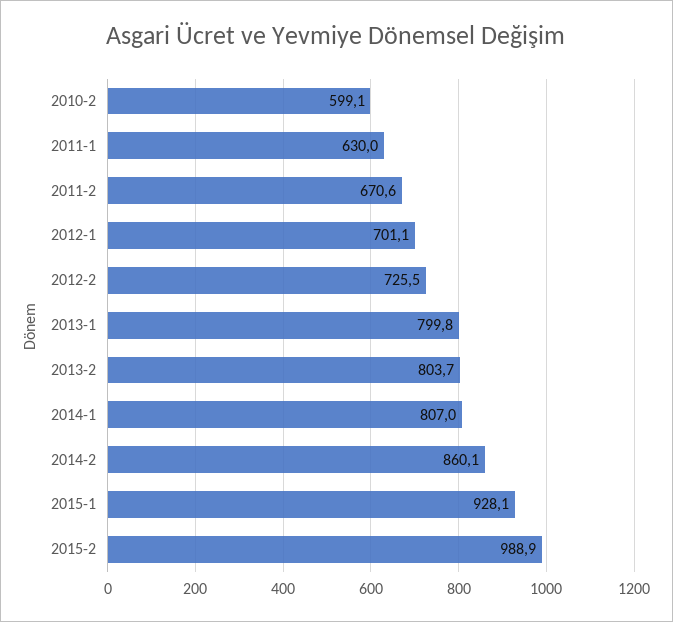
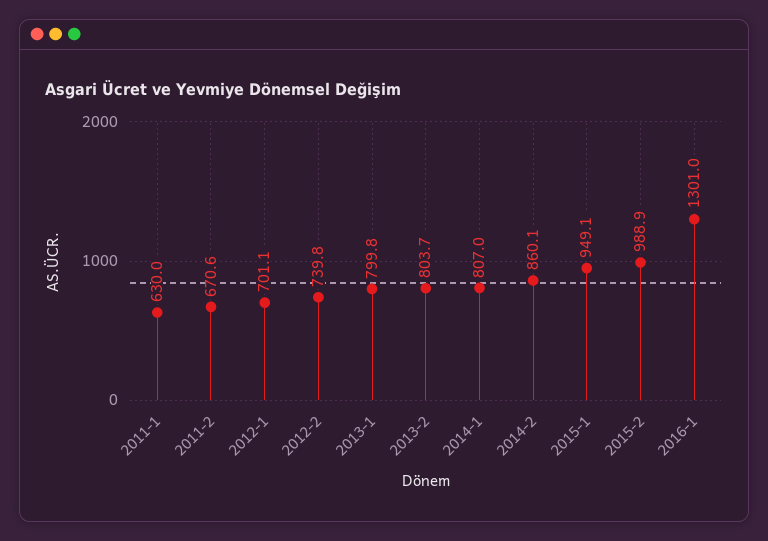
2010-2: 599.1 -> none
2012-2: 725.5 -> 739.8
2015-1: 928.1 -> 949.1
2016-1: none -> 1301

